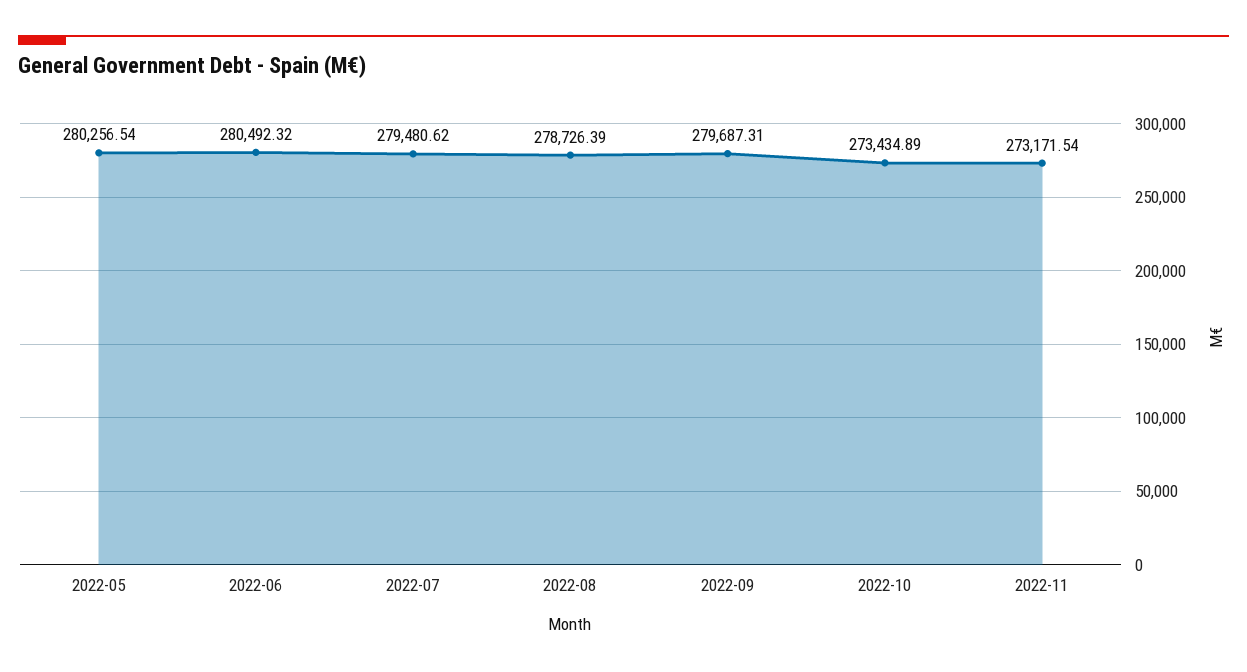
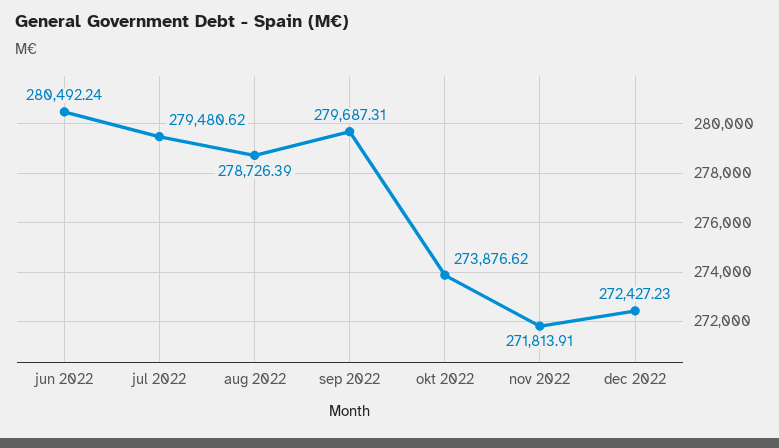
2022-05: 280256.54 -> none
2022-06: 280492.32 -> 280492.24
2022-10: 273434.89 -> 273876.62
2022-11: 273171.54 -> 271813.91
dec 2022: none -> 272427.23

